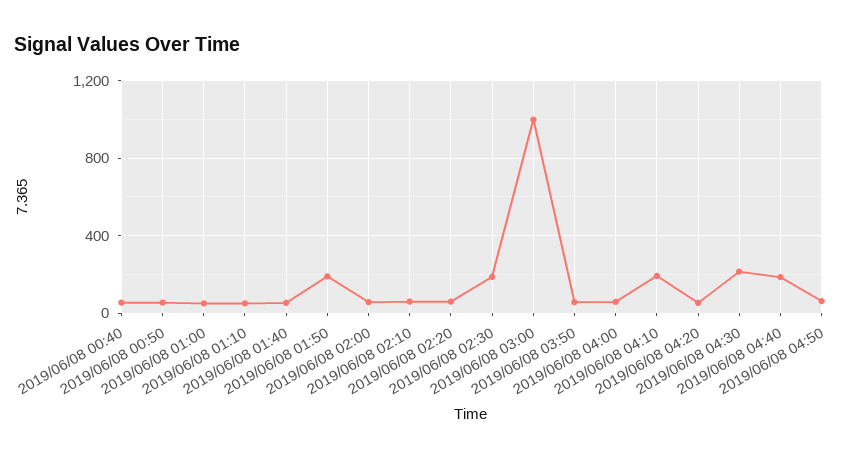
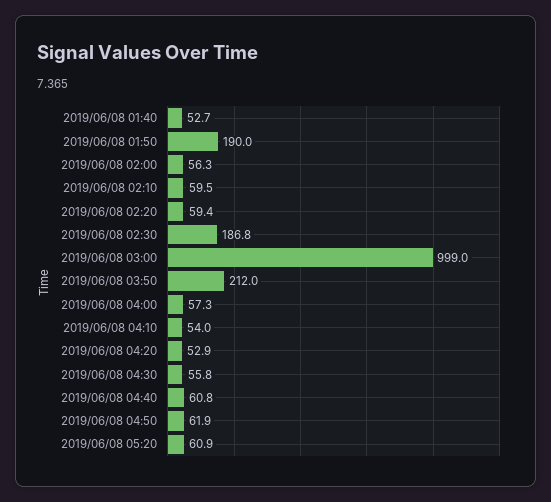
2019/06/08 00:40: 50 -> none
2019/06/08 00:50: 50 -> none
2019/06/08 01:00: 50 -> none
2019/06/08 01:10: 50 -> none
2019/06/08 03:50: 50 -> 212
2019/06/08 04:10: 200 -> 54
2019/06/08 04:30: 200 -> 55.8
2019/06/08 04:40: 200 -> 60.8
2019/06/08 05:20: none -> 60.9

